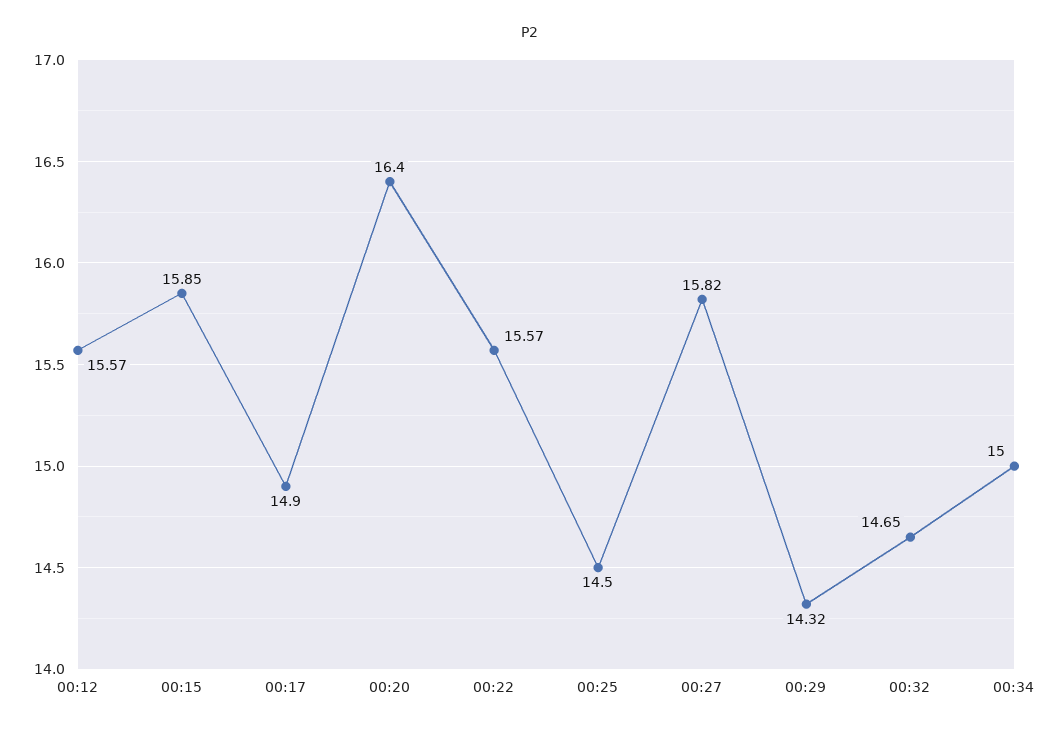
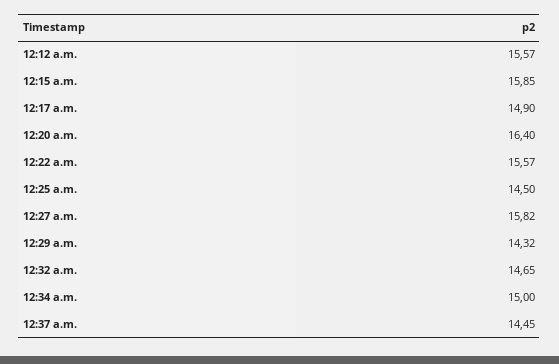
12:37 a.m.: none -> 14.45

